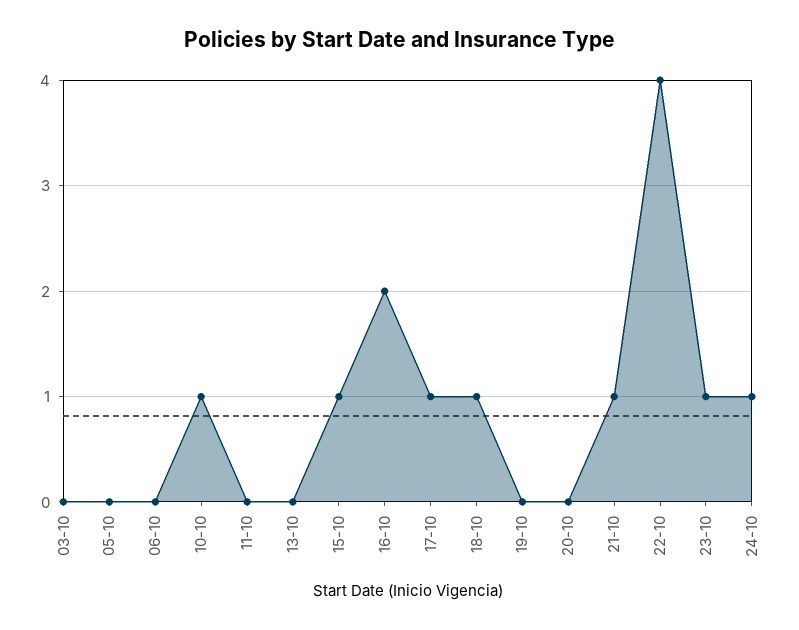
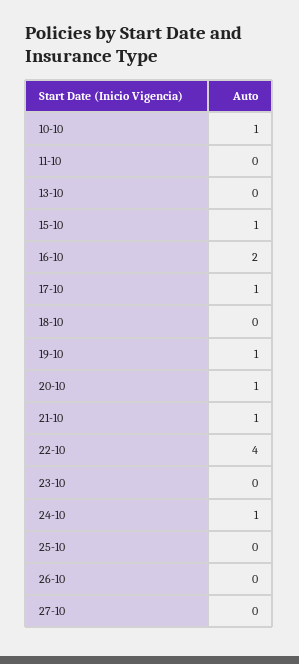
03-10: 0 -> none
05-10: 0 -> none
06-10: 0 -> none
18-10: 1 -> 0
19-10: 0 -> 1
20-10: 0 -> 1
23-10: 1 -> 0
25-10: none -> 0
26-10: none -> 0
27-10: none -> 0

